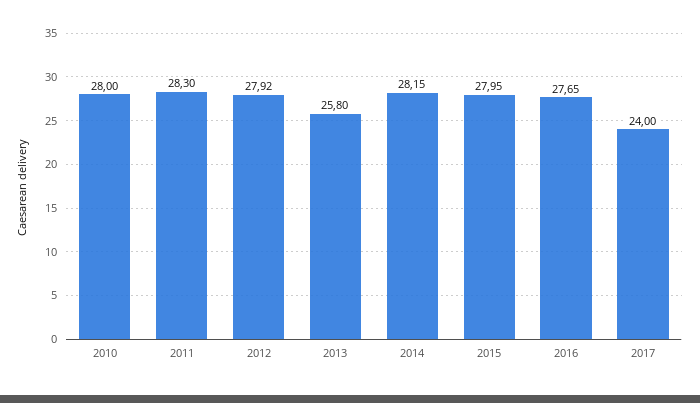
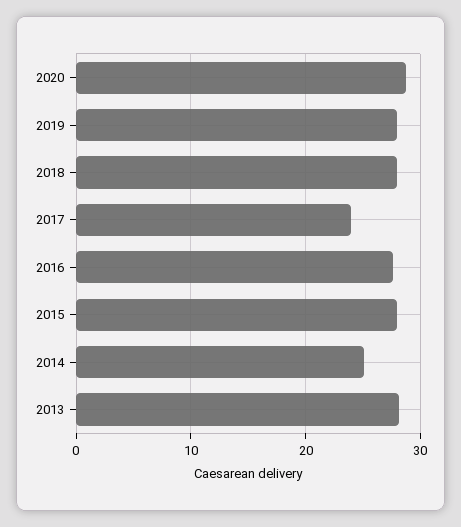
2010: 28 -> none
2011: 28.3 -> none
2012: 27.92 -> none
2013: 25.8 -> 28
2014: 28.15 -> 25
2020: none -> 29
2019: none -> 28
2018: none -> 28

